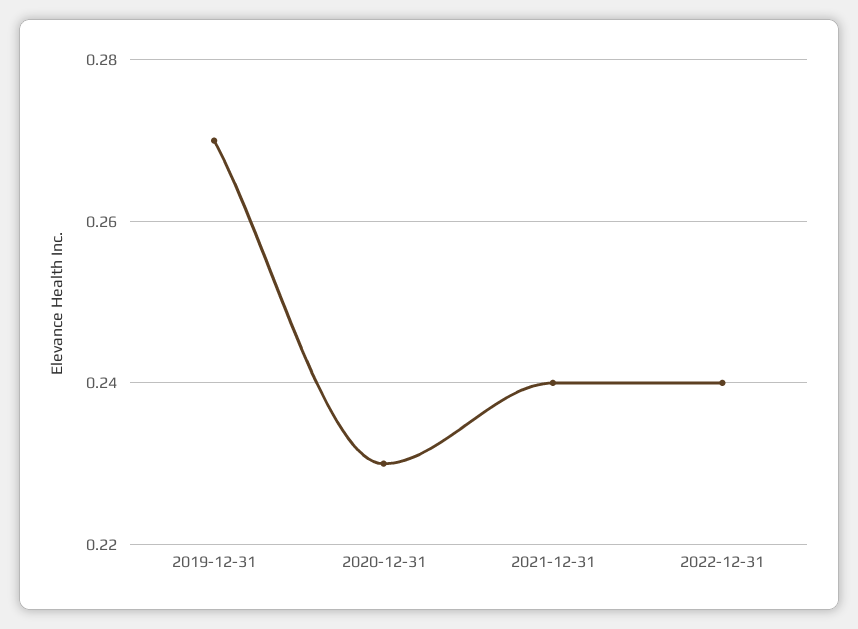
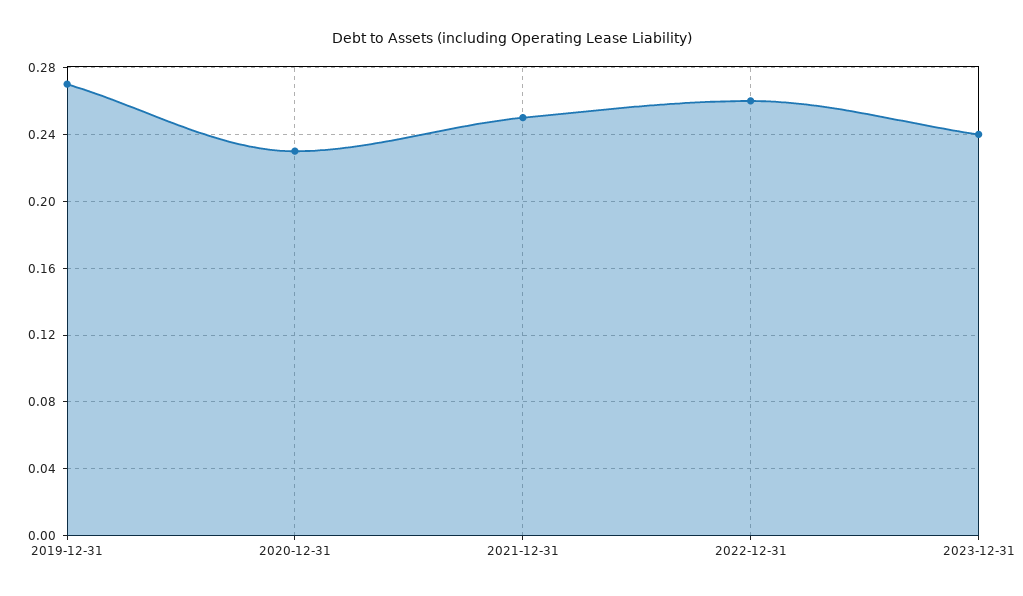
2021-12-31: 0.24 -> 0.25
2022-12-31: 0.24 -> 0.26
2023-12-31: none -> 0.24

